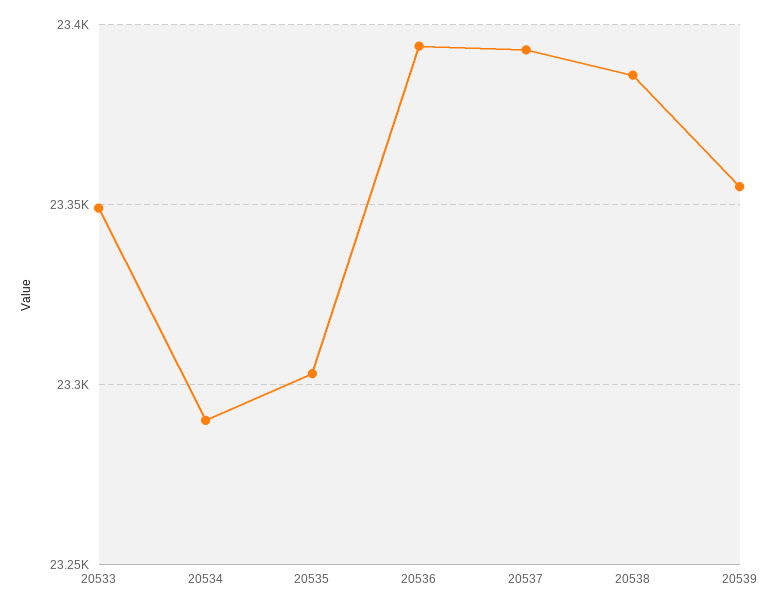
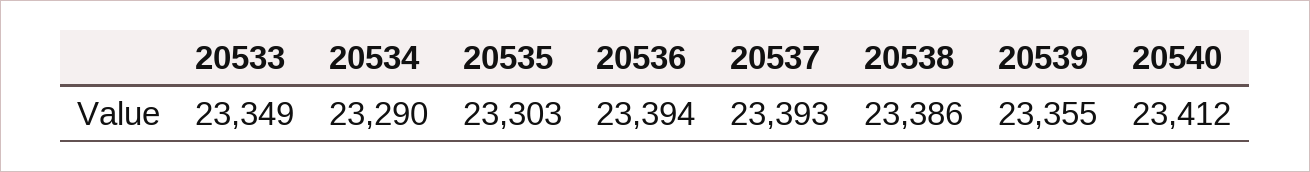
20540: none -> 23412

